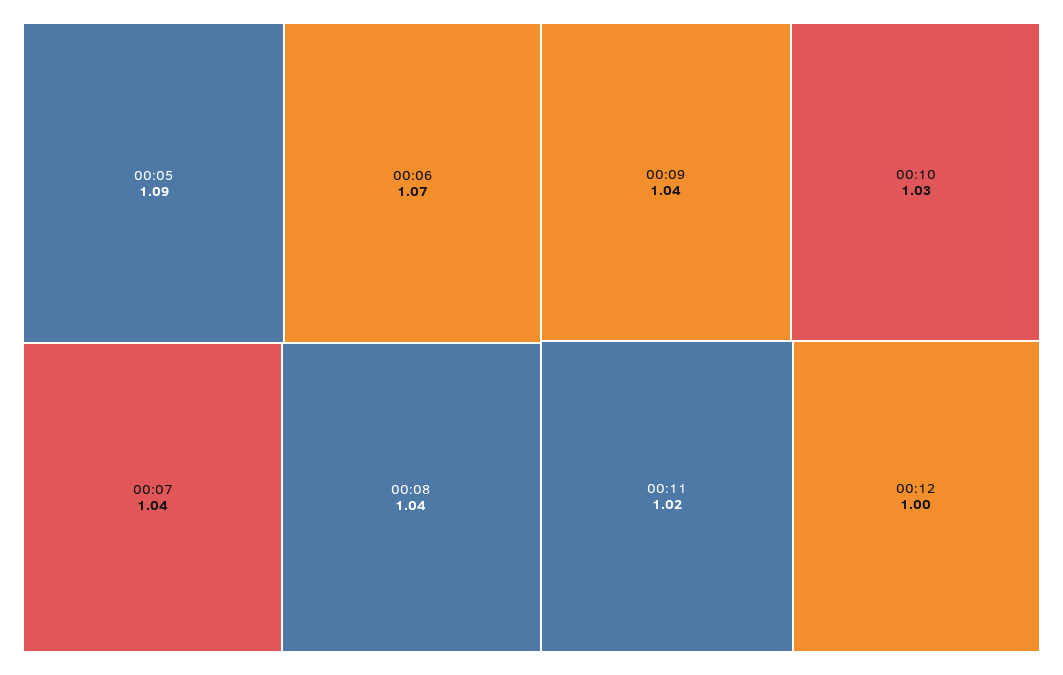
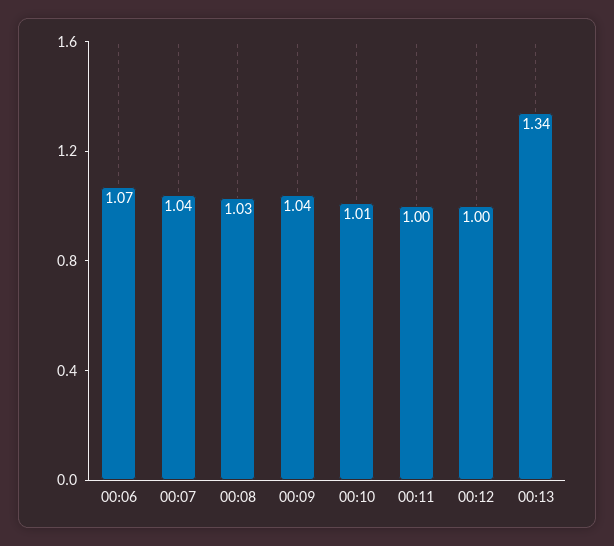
00:05: 1.09 -> none
00:08: 1.04 -> 1.03
00:10: 1.03 -> 1.01
00:11: 1.02 -> 1
00:13: none -> 1.34

